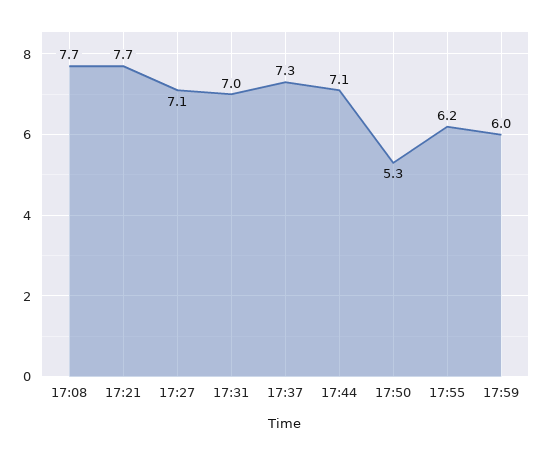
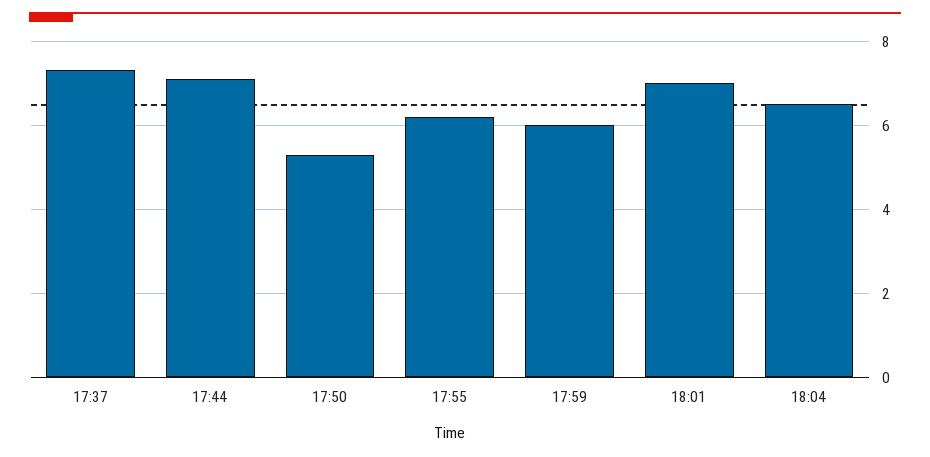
17:08: 7.7 -> none
17:21: 7.7 -> none
17:27: 7.1 -> none
17:31: 7 -> none
18:01: none -> 7
18:04: none -> 6.5

